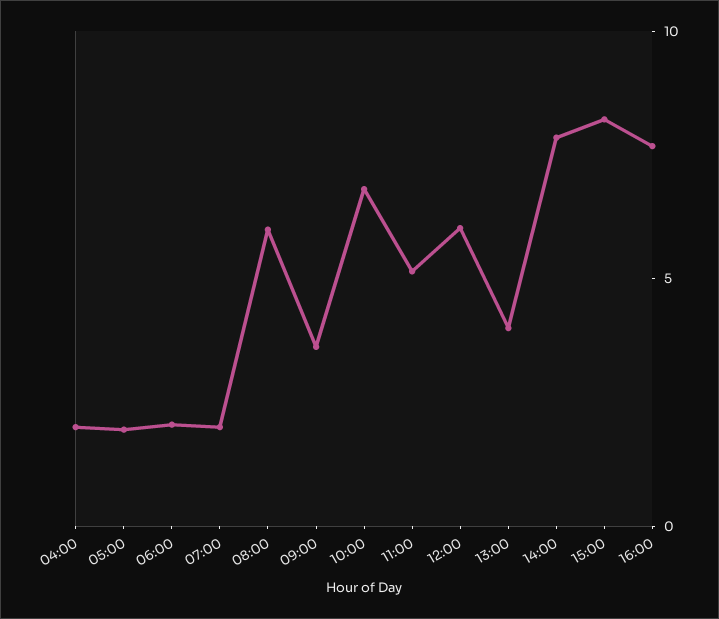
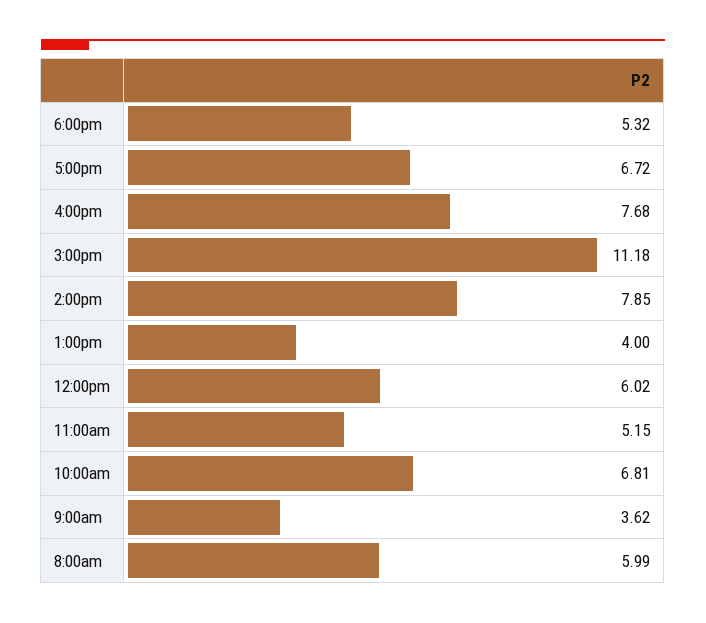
04:00: 2 -> none
05:00: 2 -> none
06:00: 2 -> none
07:00: 2 -> none
15:00: 8 -> 11.18
6:00pm: none -> 5.32
5:00pm: none -> 6.72

